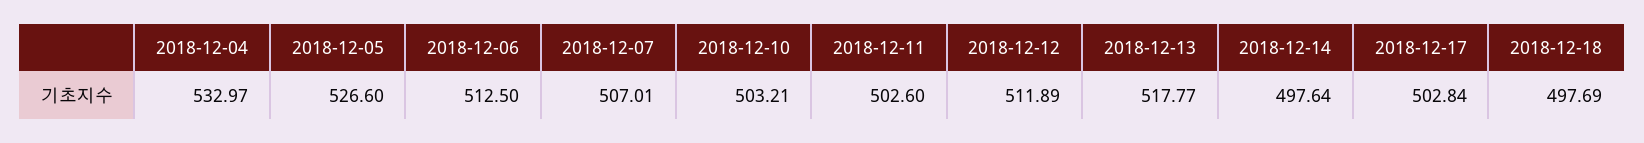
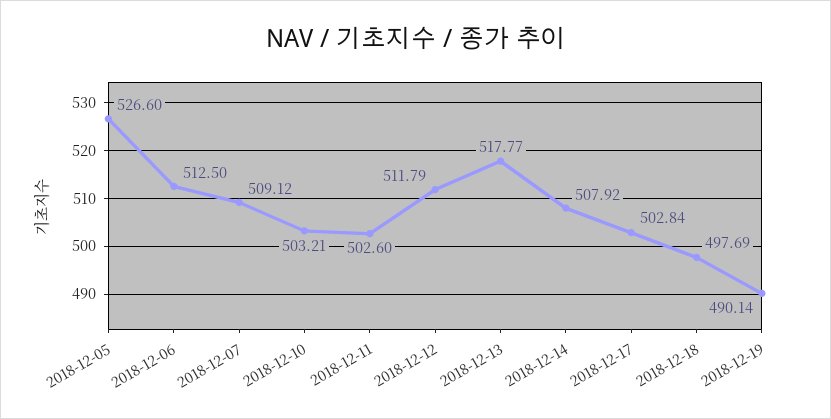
2018-12-04: 532.97 -> none
2018-12-07: 507.01 -> 509.12
2018-12-12: 511.89 -> 511.79
2018-12-14: 497.64 -> 507.92
2018-12-19: none -> 490.14

